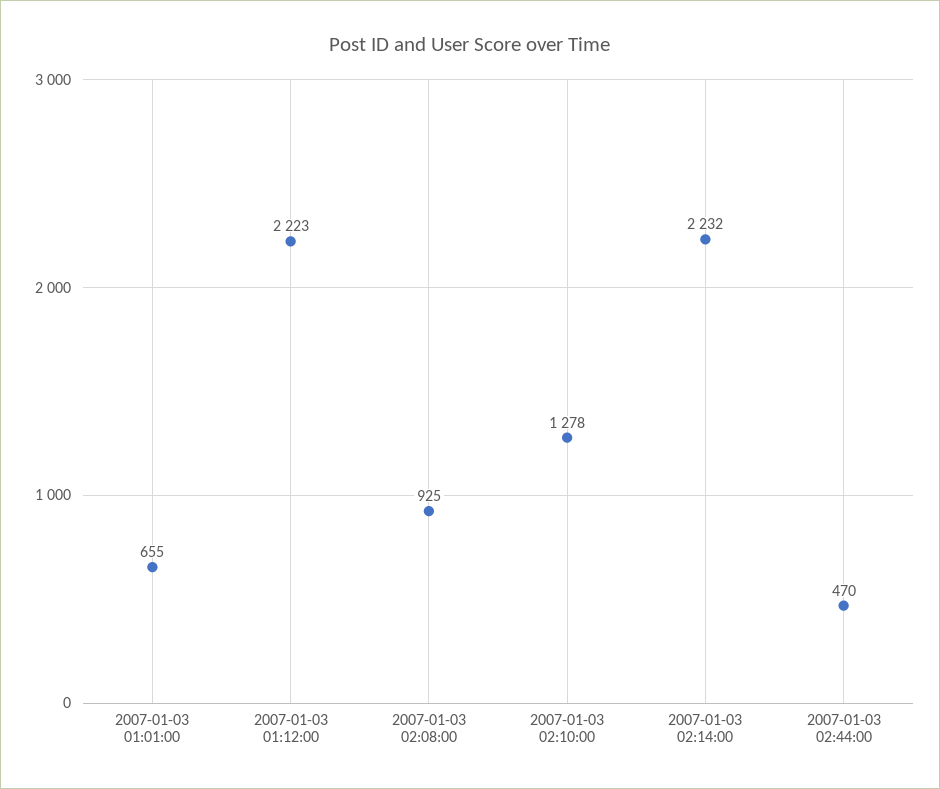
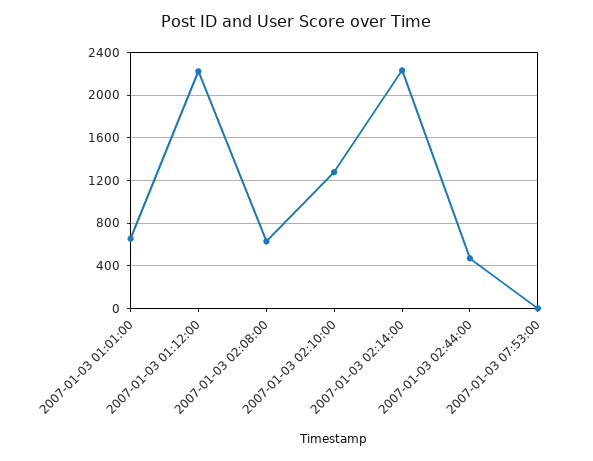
2007-01-03 02:08:00: 925 -> 600
2007-01-03 07:53:00: none -> 0

